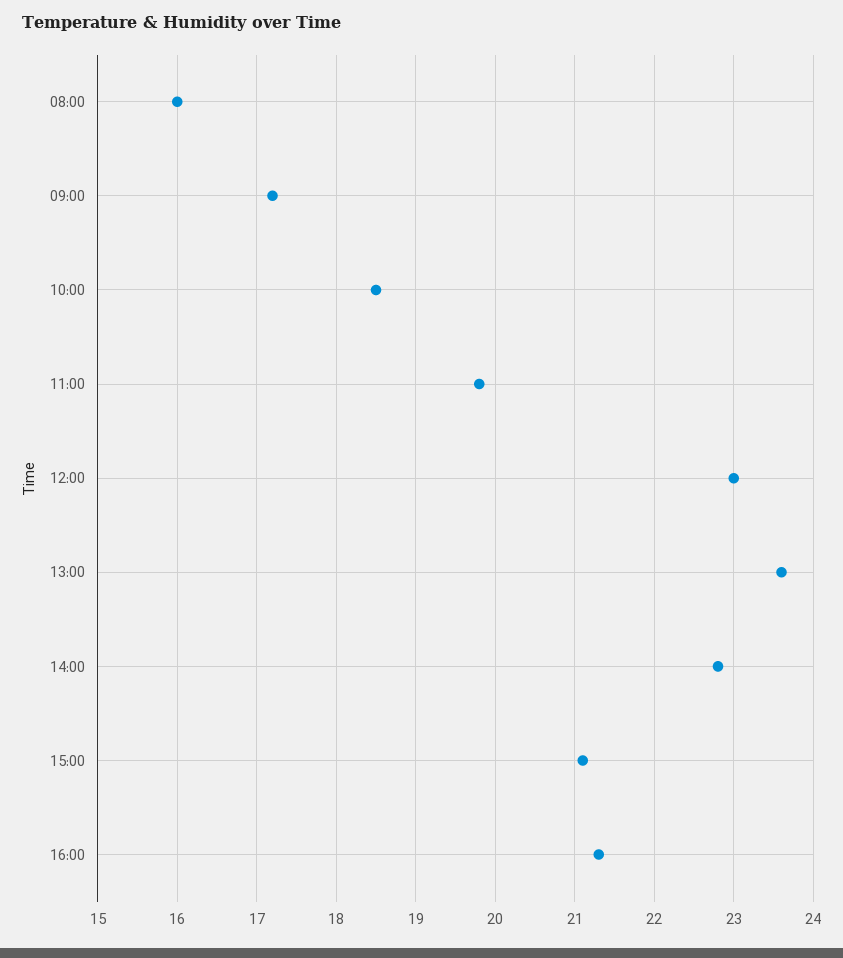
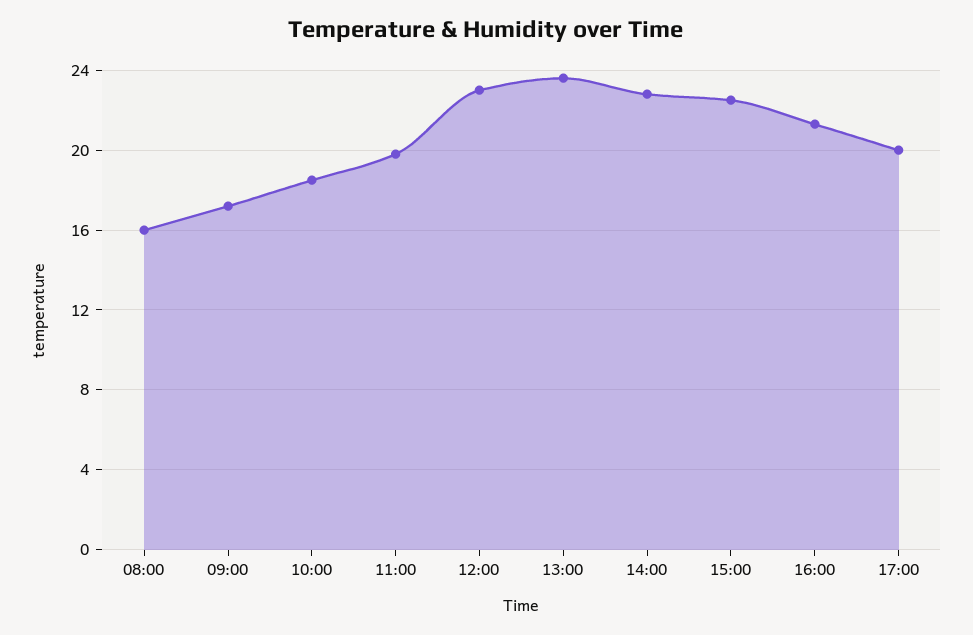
15:00: 21.1 -> 22.5
17:00: none -> 20

